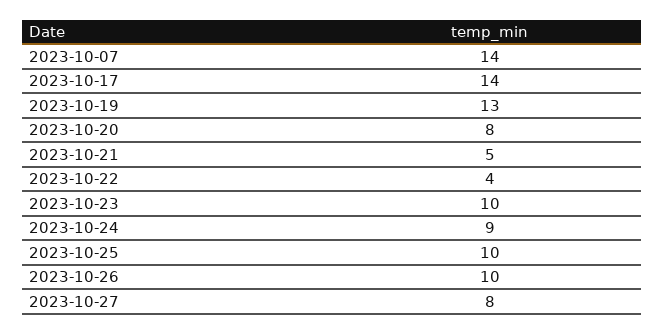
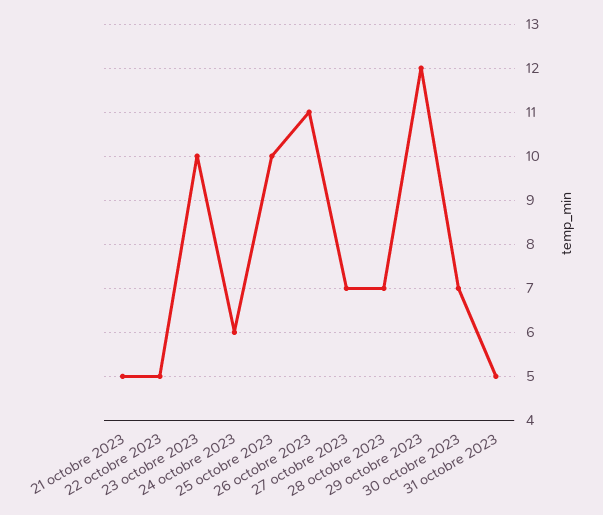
2023-10-07: 14 -> none
2023-10-17: 14 -> none
2023-10-19: 13 -> none
2023-10-20: 8 -> none
2023-10-22: 4 -> 5
2023-10-24: 9 -> 6
2023-10-26: 10 -> 11
2023-10-27: 8 -> 7
28 octobre 2023: none -> 7
29 octobre 2023: none -> 12
30 octobre 2023: none -> 7
31 octobre 2023: none -> 5

